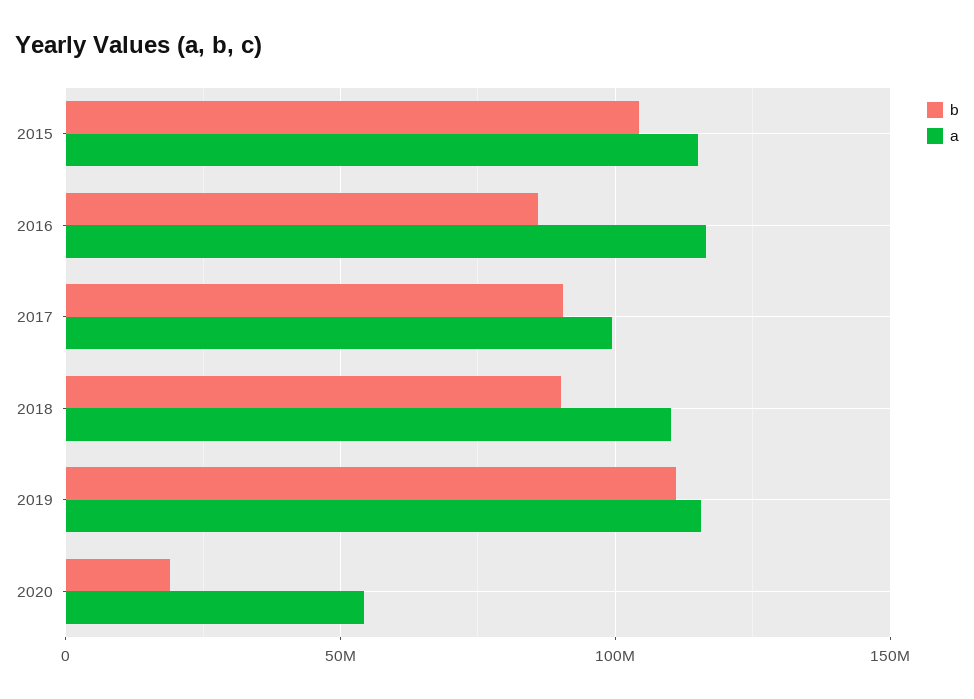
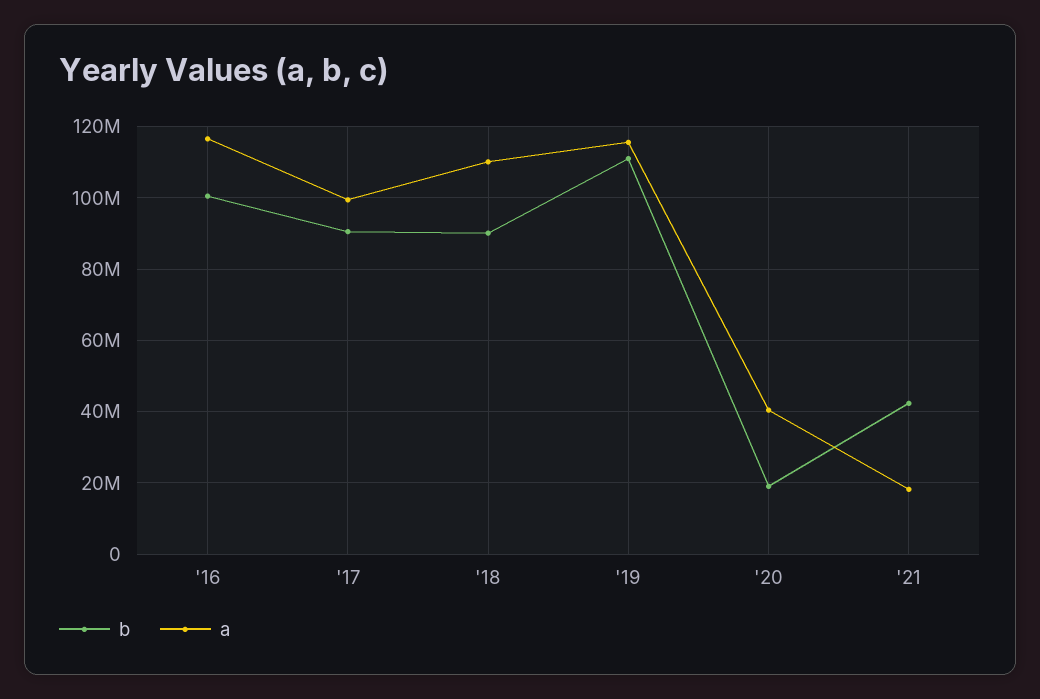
b, 2015: 105000000 -> none
a, 2015: 115000000 -> none
b, 2016: 85000000 -> 100000000
a, 2020: 55000000 -> 40000000
b, '21: none -> 42000000
a, '21: none -> 18000000

